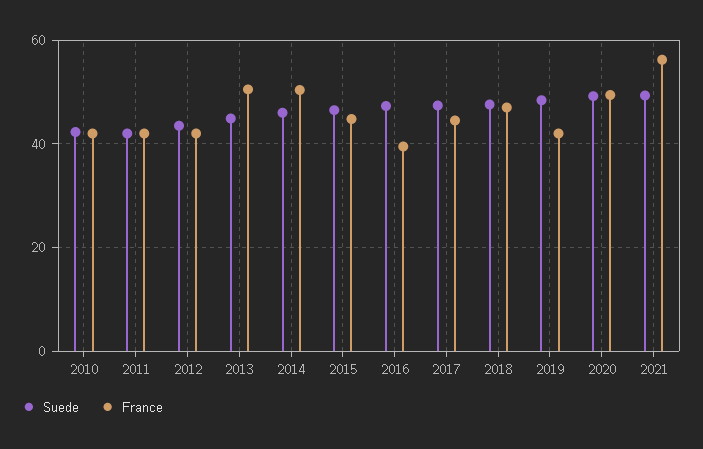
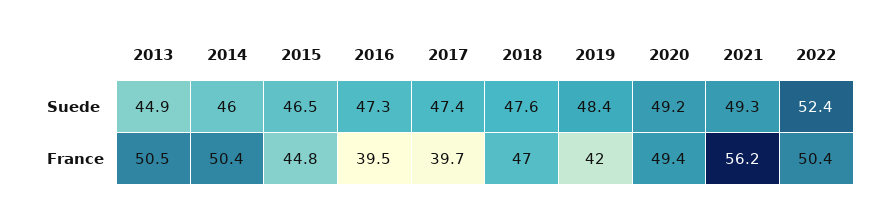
Suede, 2010: 42 -> none
France, 2010: 42 -> none
Suede, 2011: 42 -> none
France, 2011: 42 -> none
Suede, 2012: 44 -> none
France, 2012: 42 -> none
France, 2017: 44 -> 39.7
Suede, 2022: none -> 52.4
France, 2022: none -> 50.4

